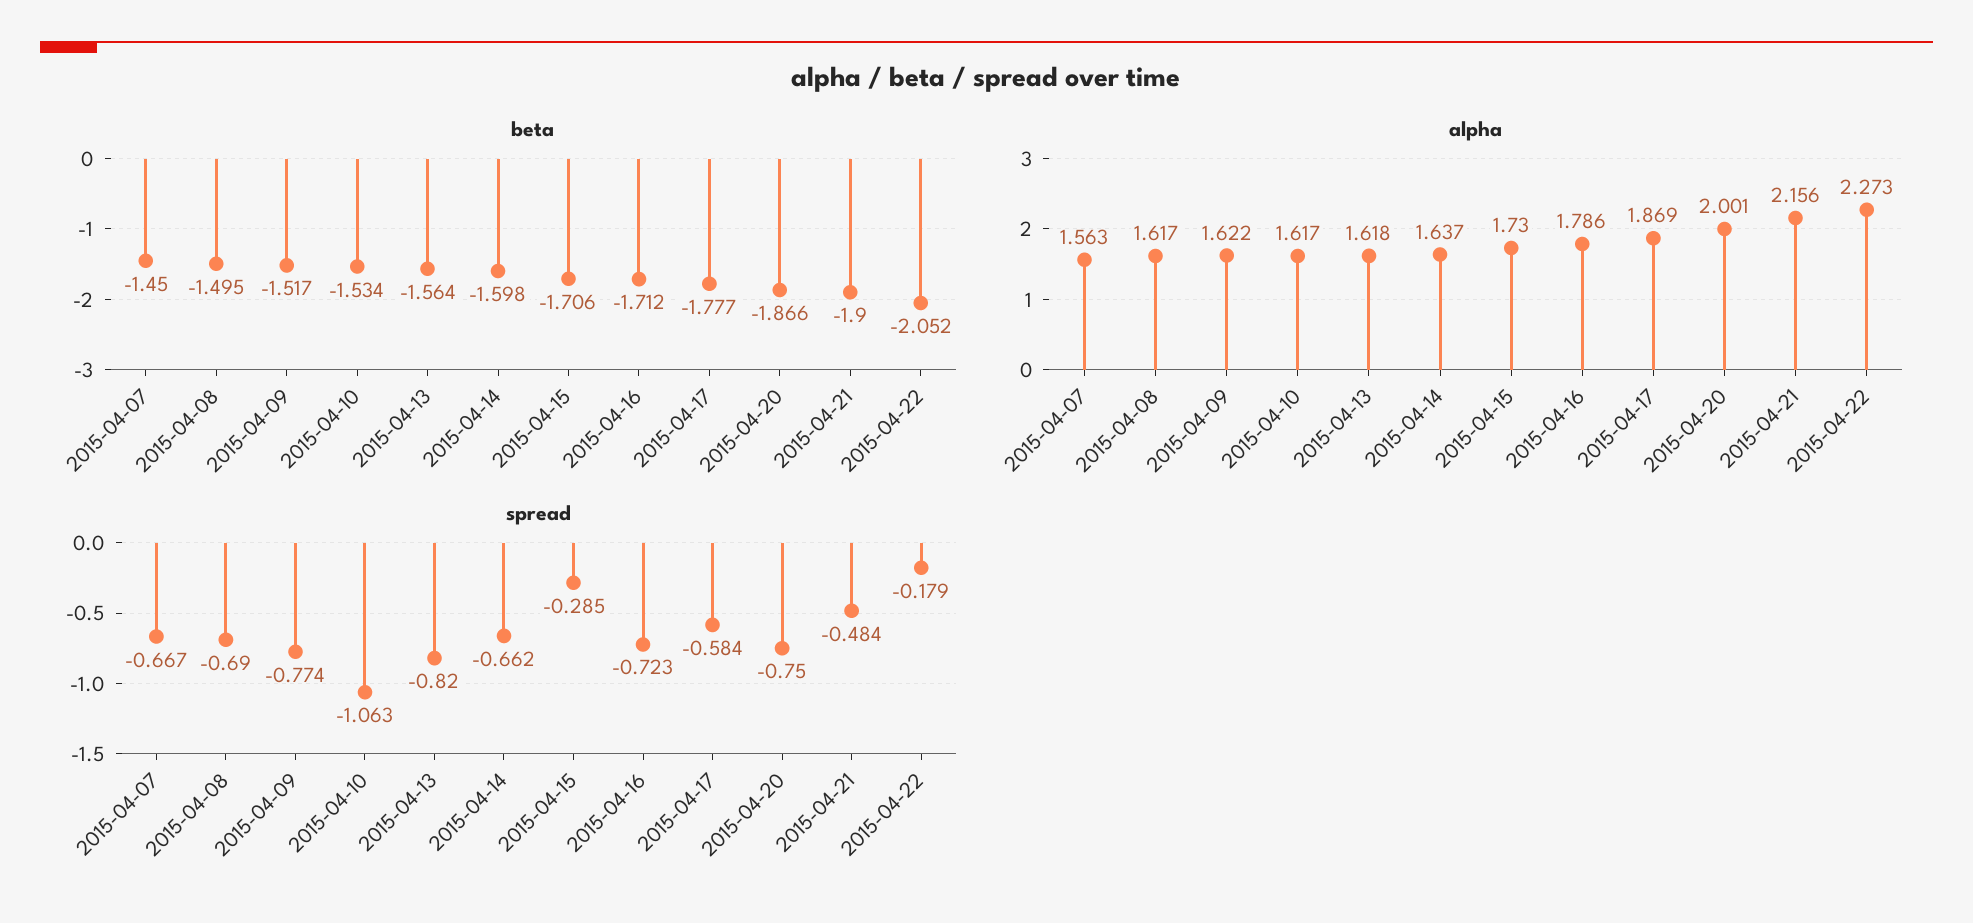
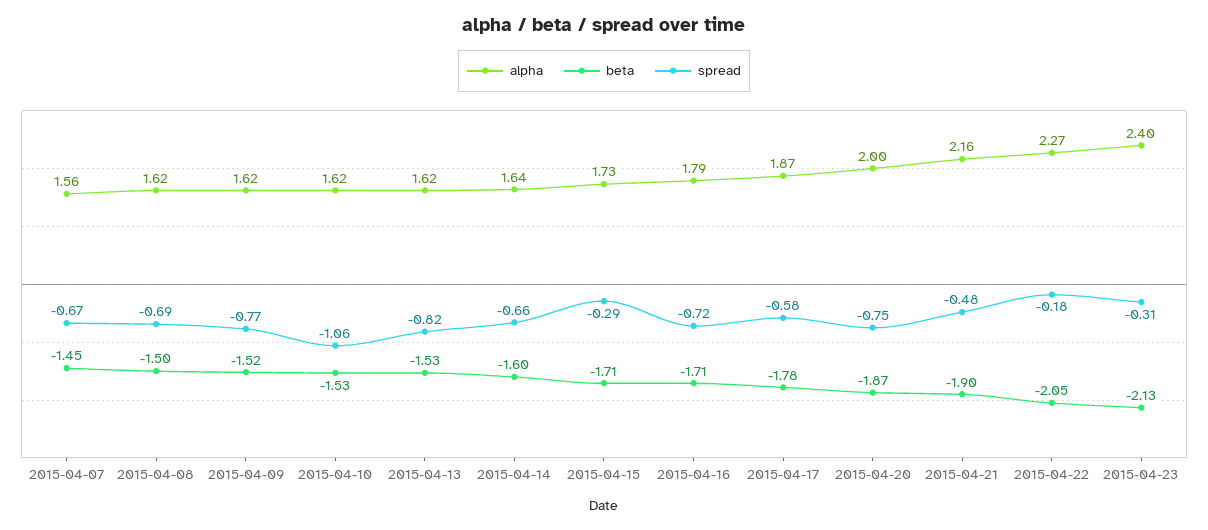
beta, 2015-04-13: -1.564 -> -1.53
alpha, 2015-04-23: none -> 2.4
beta, 2015-04-23: none -> -2.13
spread, 2015-04-23: none -> -0.31

